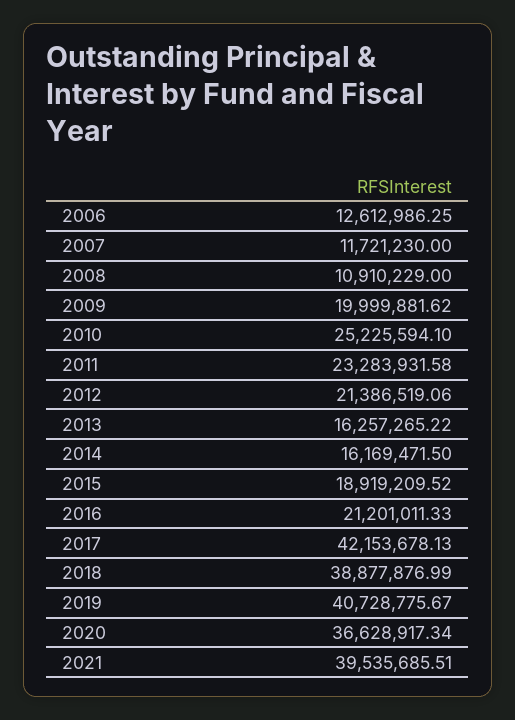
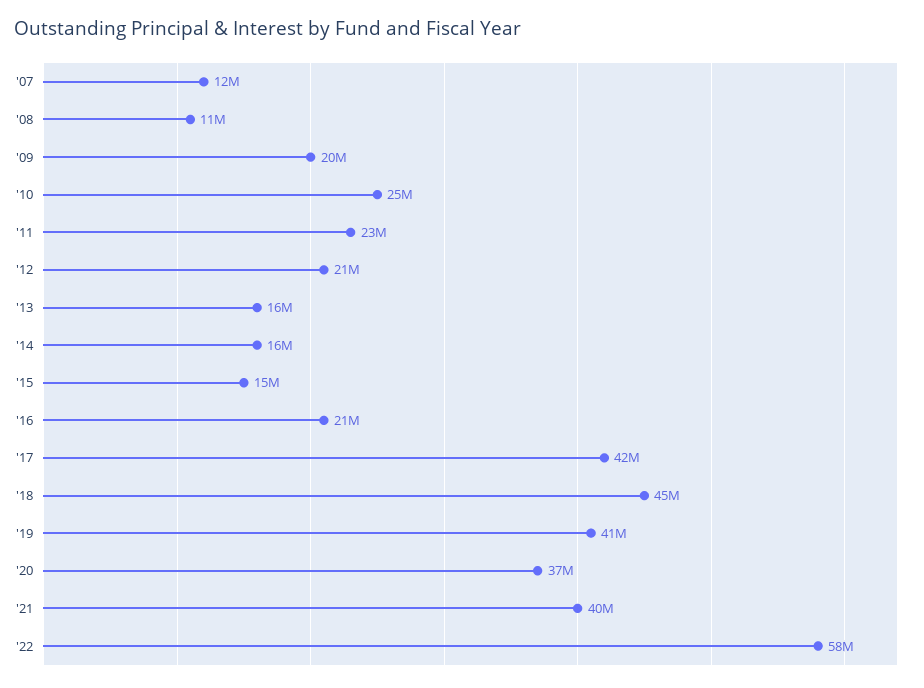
2006: 12612986.25 -> none
2015: 18919209.52 -> 15000000
2018: 38877876.99 -> 45000000
'22: none -> 58000000

